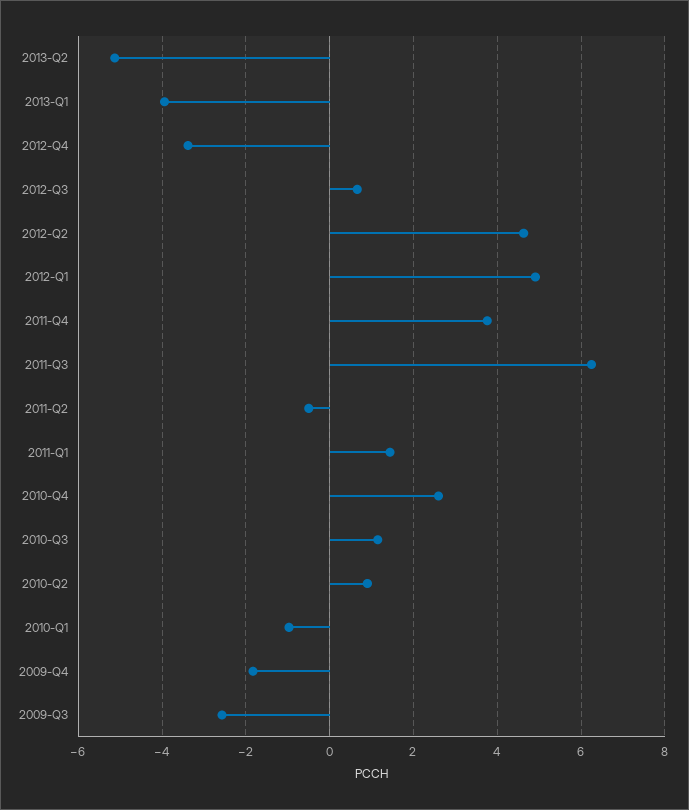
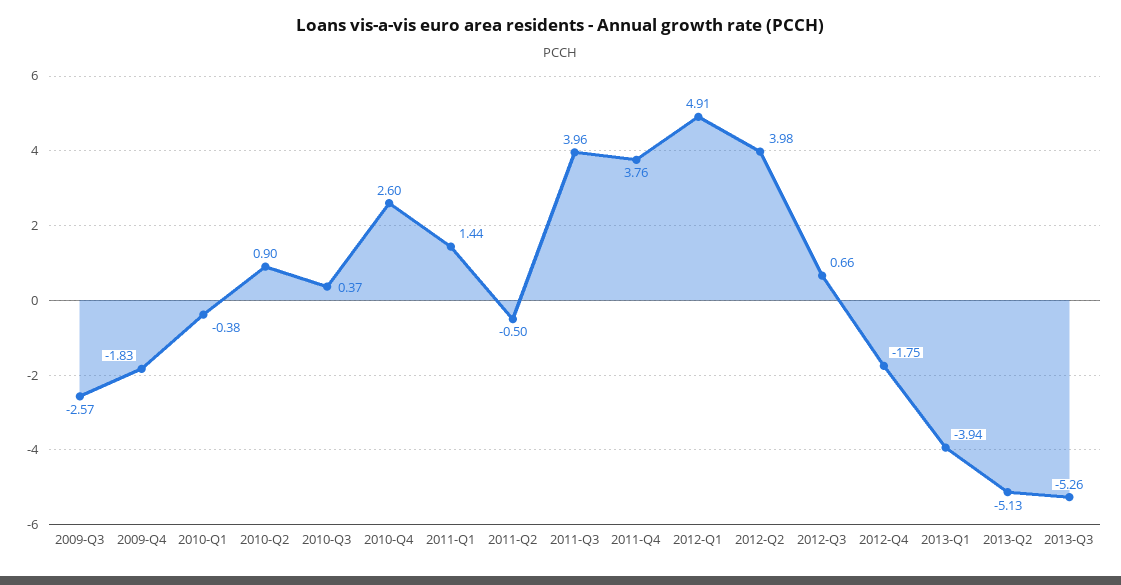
2012-Q4: -3.4 -> -1.75
2012-Q2: 4.6 -> 3.98
2011-Q3: 6.2 -> 3.96
2010-Q3: 1.2 -> 0.37
2010-Q1: -1 -> -0.38
2013-Q3: none -> -5.26

